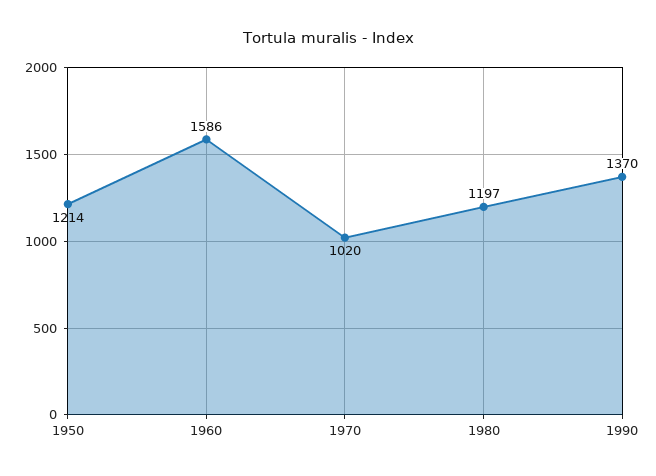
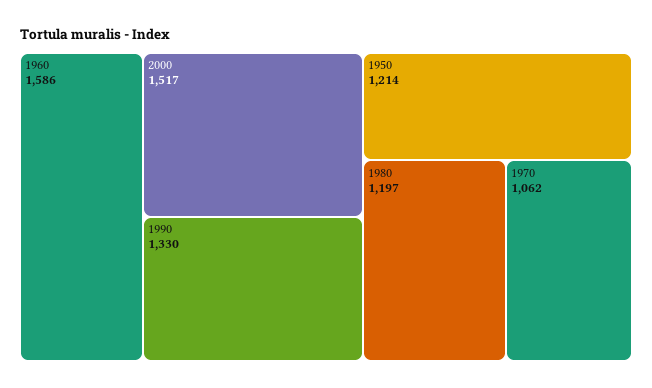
1970: 1020 -> 1062
1990: 1370 -> 1330
2000: none -> 1517

